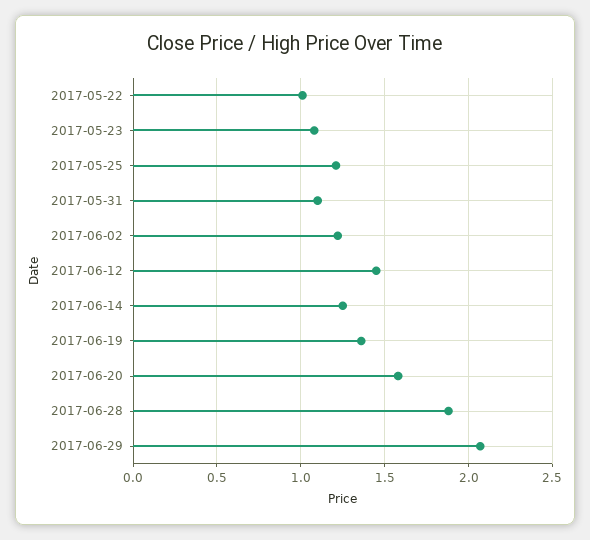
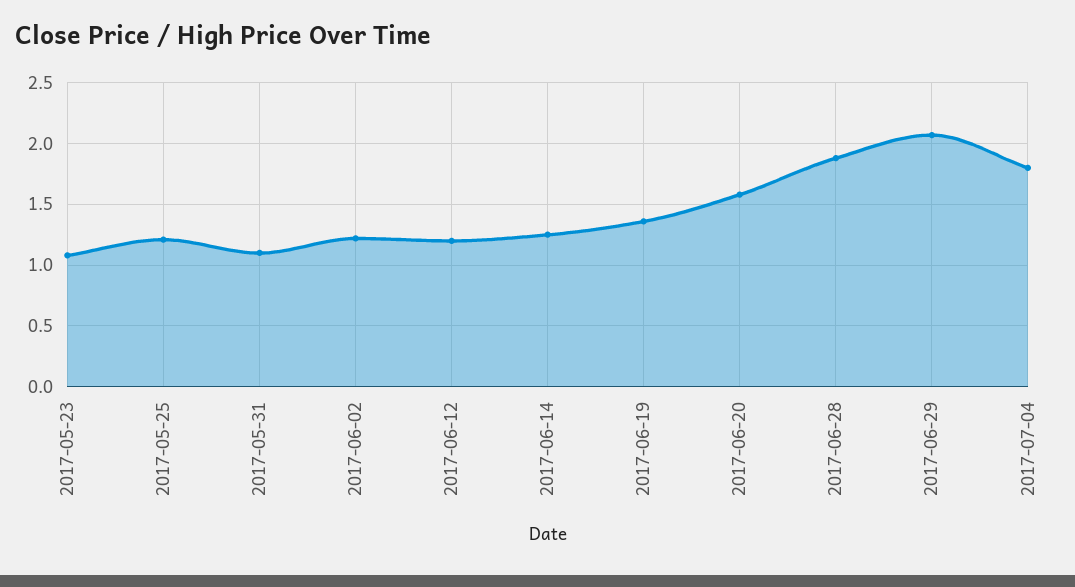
2017-05-22: 1 -> none
2017-06-12: 1.45 -> 1.2
2017-07-04: none -> 1.8

